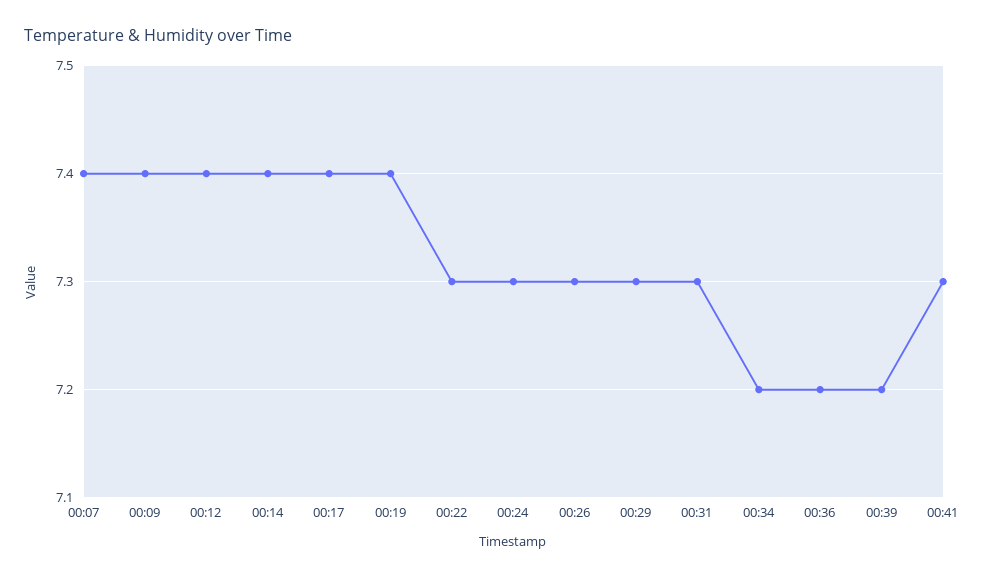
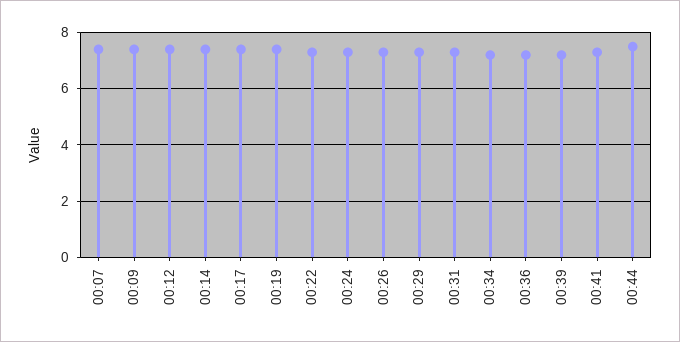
00:44: none -> 7.5

